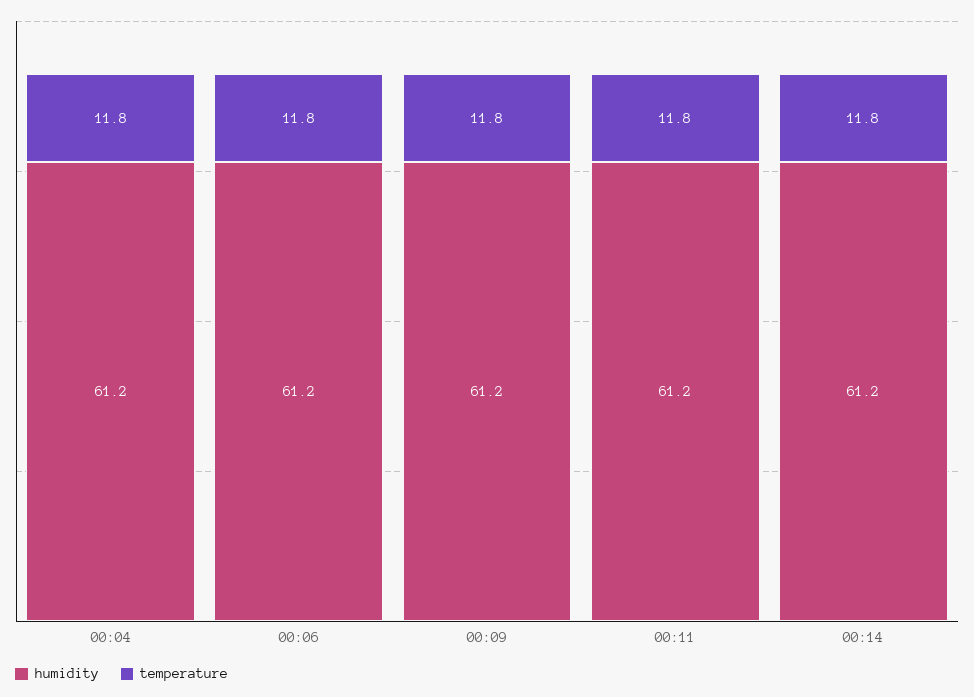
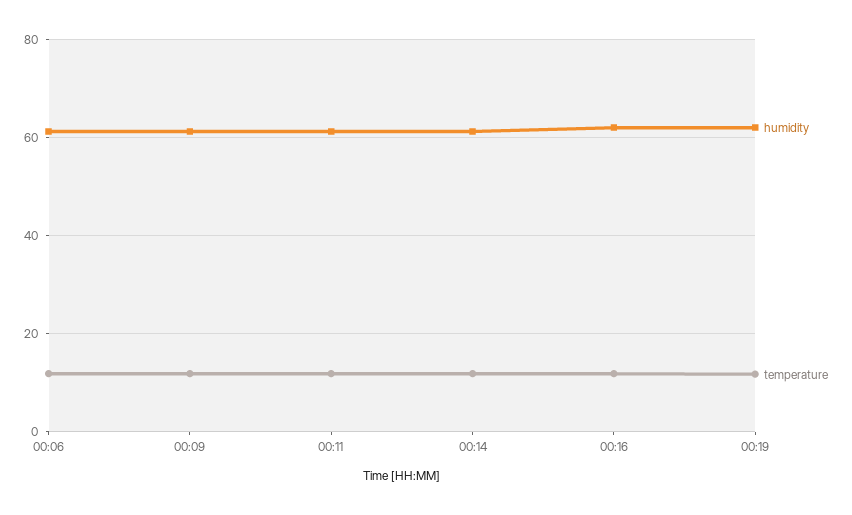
humidity, 00:04: 61.2 -> none
temperature, 00:04: 11.8 -> none
humidity, 00:16: none -> 62
temperature, 00:16: none -> 12
humidity, 00:19: none -> 62
temperature, 00:19: none -> 12

